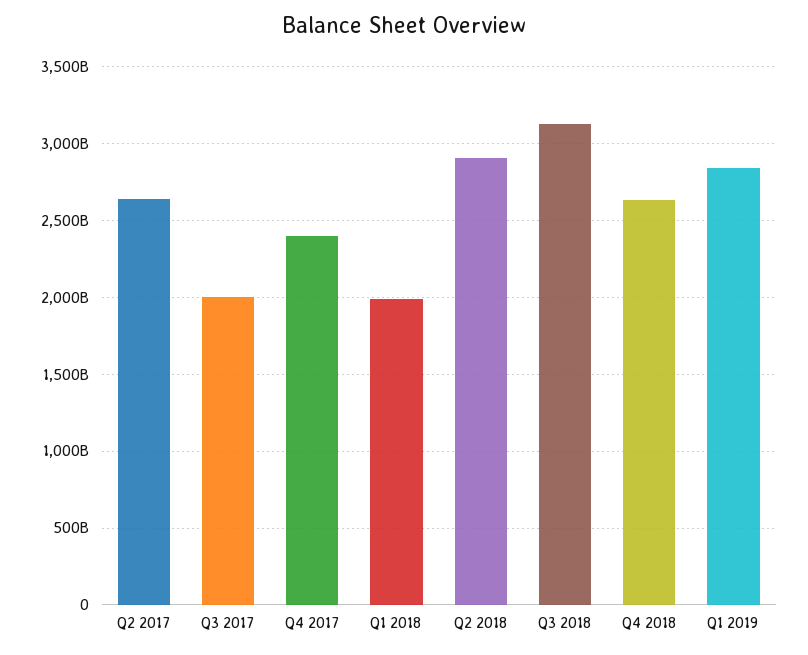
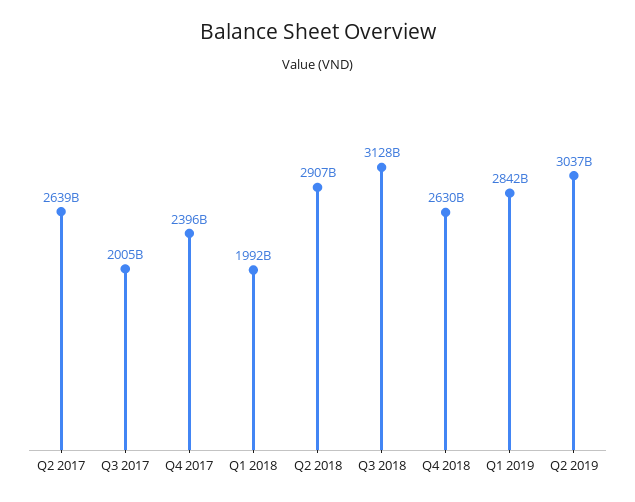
Q2 2019: none -> 3037000000000

